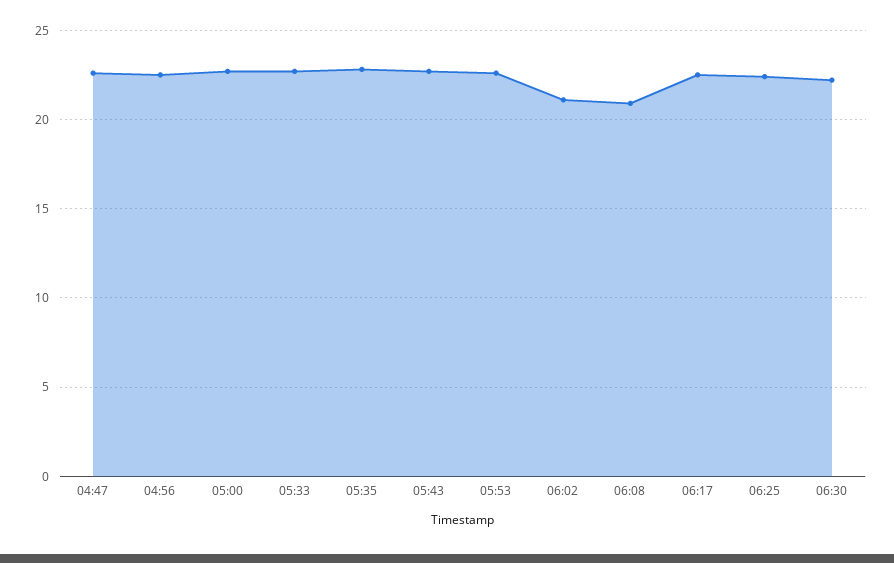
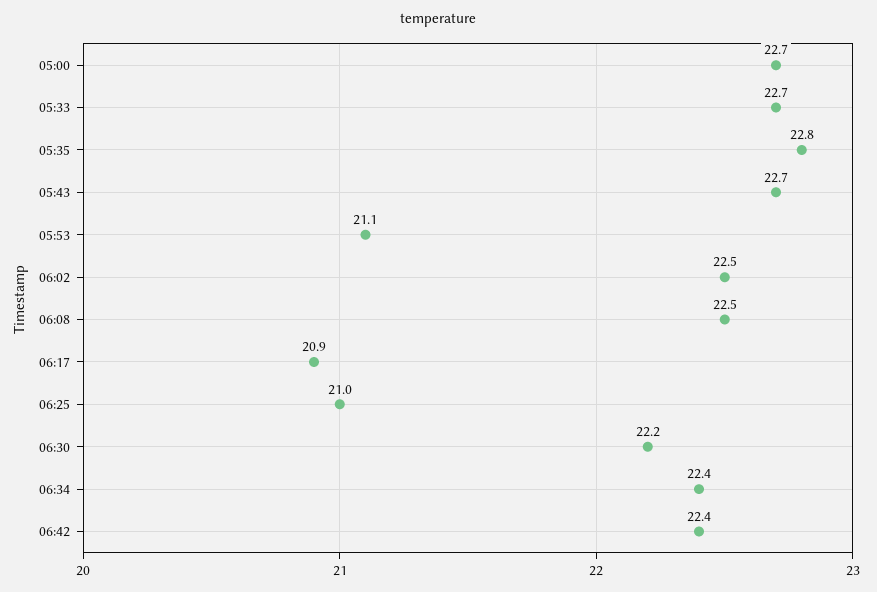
04:47: 22.5 -> none
04:56: 22.5 -> none
05:53: 22.5 -> 21.1
06:02: 21 -> 22.5
06:08: 21 -> 22.5
06:17: 22.5 -> 20.9
06:25: 22.5 -> 21
06:34: none -> 22.4
06:42: none -> 22.4

